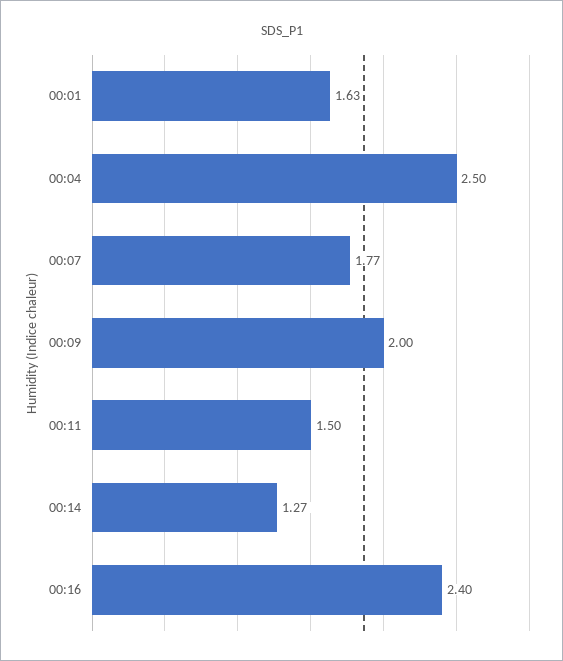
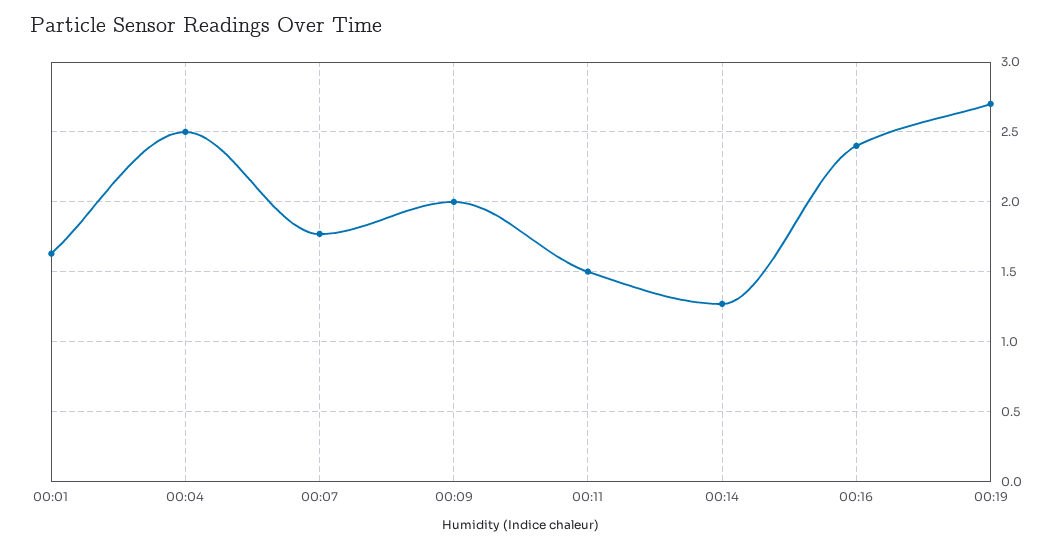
00:19: none -> 2.7

